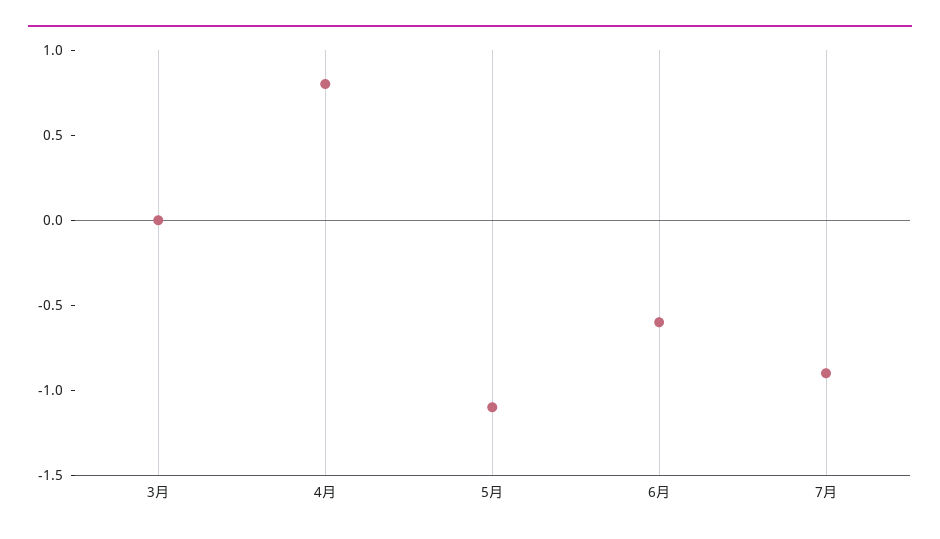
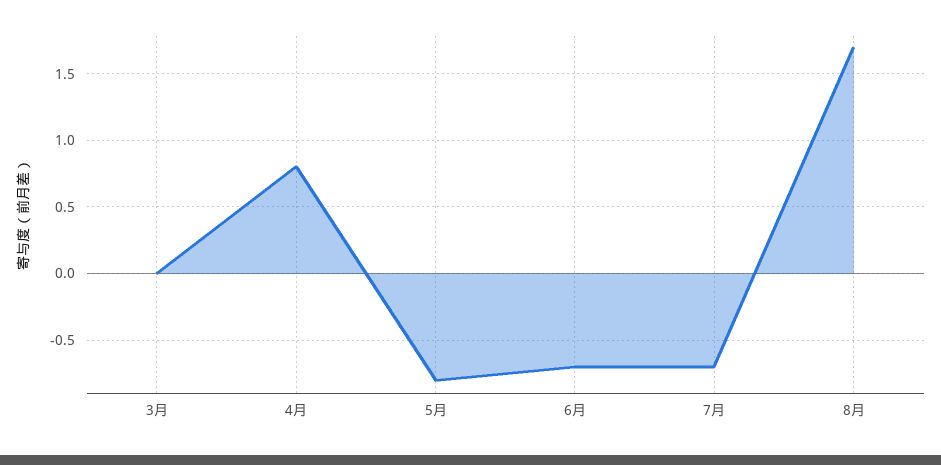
5月: -1.1 -> -0.8
6月: -0.6 -> -0.7
7月: -0.9 -> -0.7
8月: none -> 1.7

